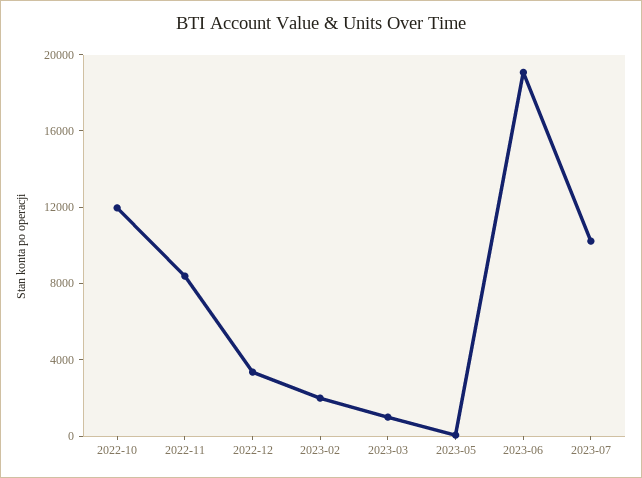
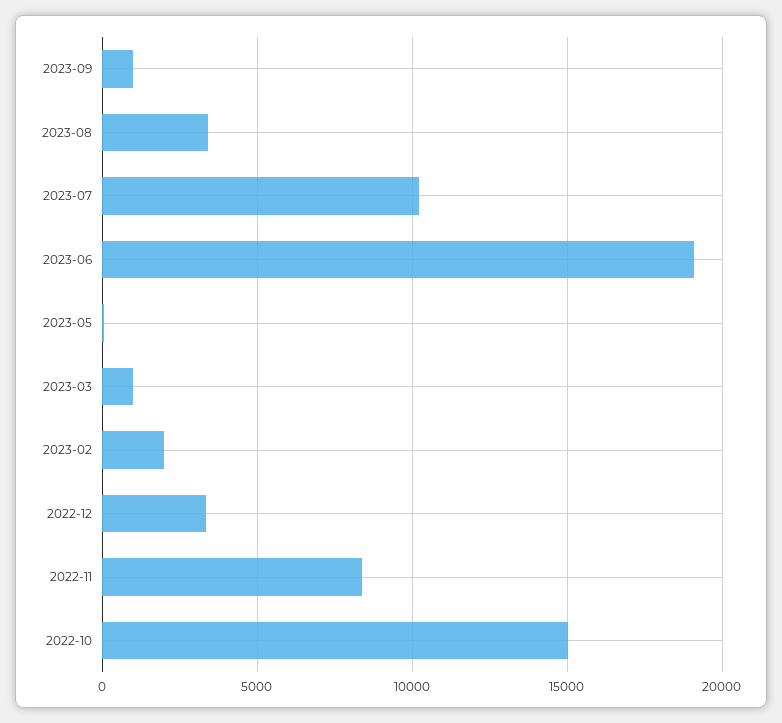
2022-10: 12000 -> 15000
2023-09: none -> 1000
2023-08: none -> 3500

